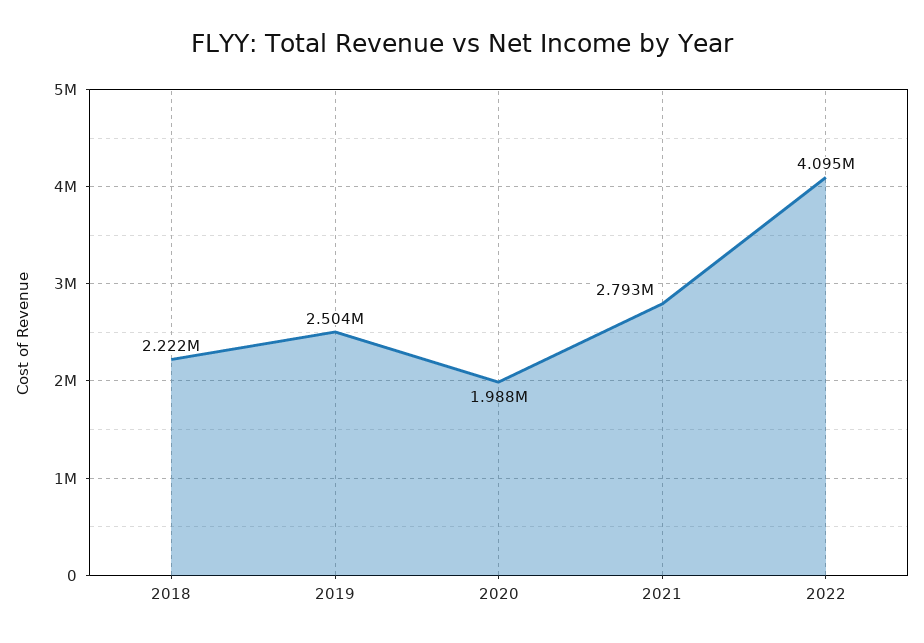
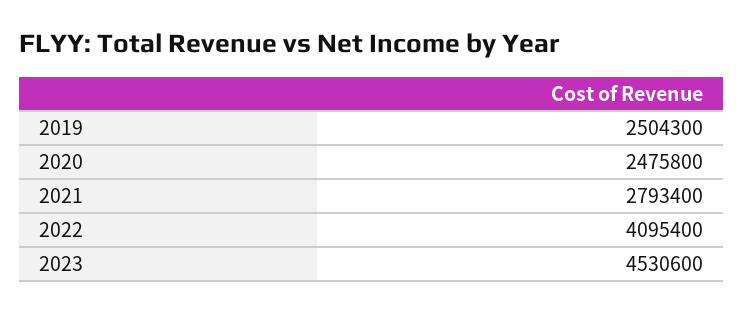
2018: 2222000 -> none
2020: 1988000 -> 2475800
2023: none -> 4530600

